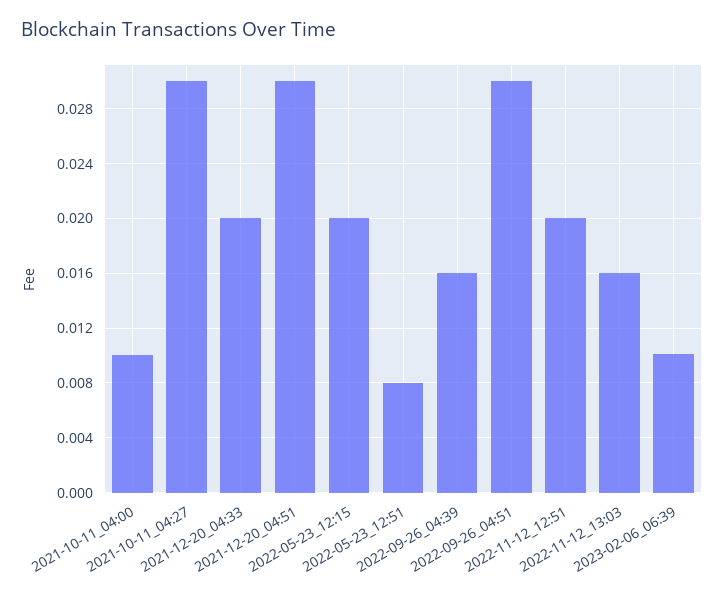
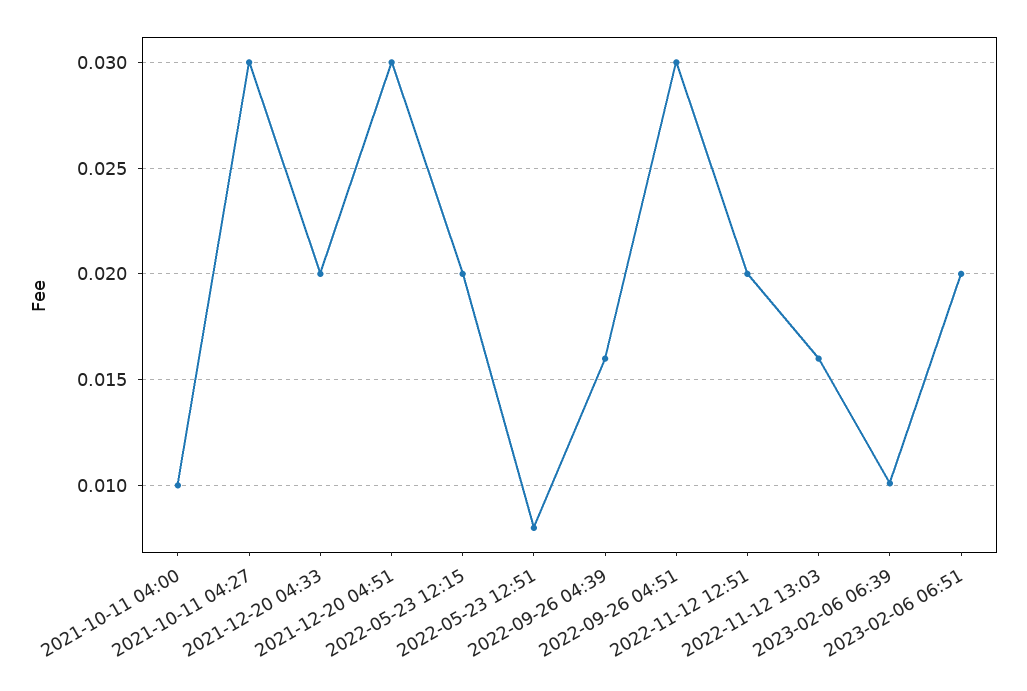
2023-02-06 06:51: none -> 0.02

